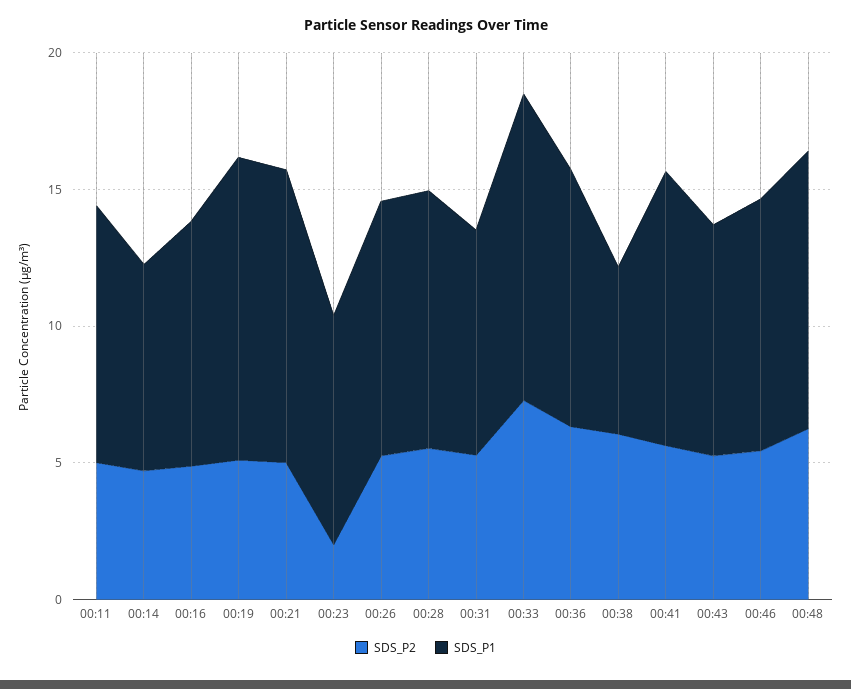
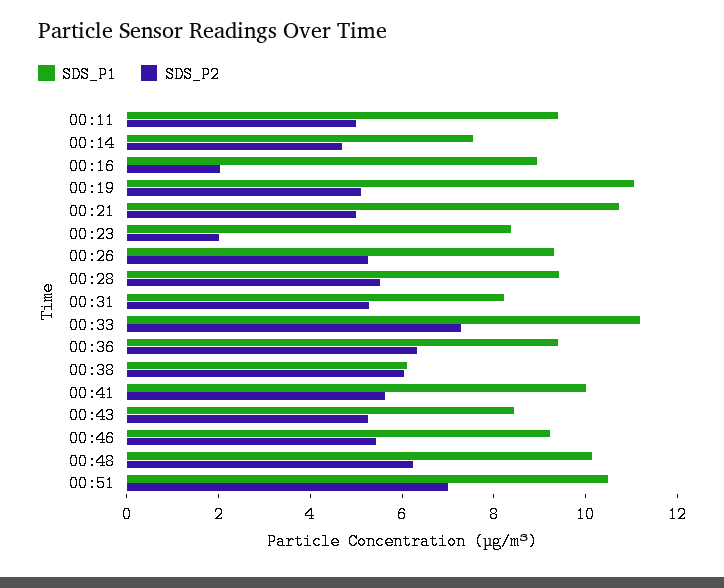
SDS_P2, 00:16: 5 -> 2
SDS_P1, 00:51: none -> 10.5
SDS_P2, 00:51: none -> 7

